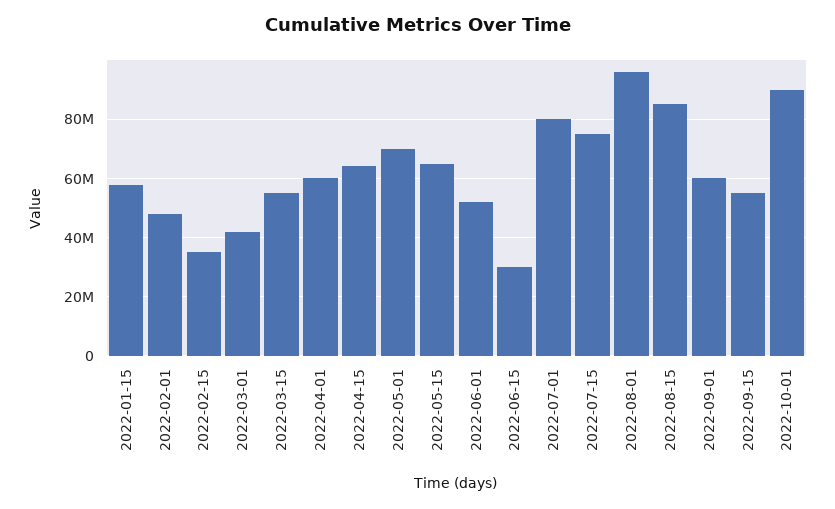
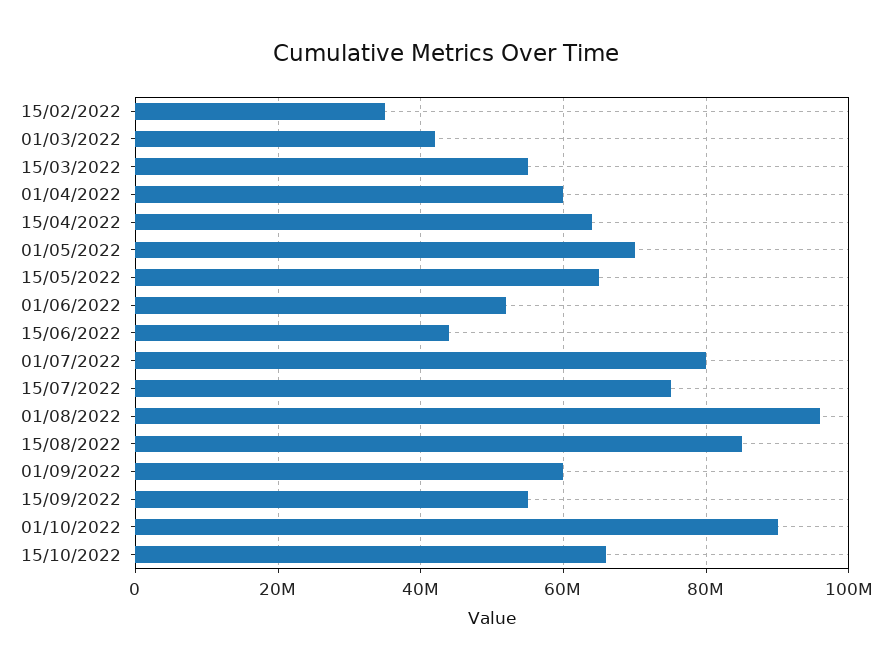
2022-01-15: 57500000 -> none
2022-02-01: 47500000 -> none
2022-06-15: 30000000 -> 44000000
15/10/2022: none -> 66000000

